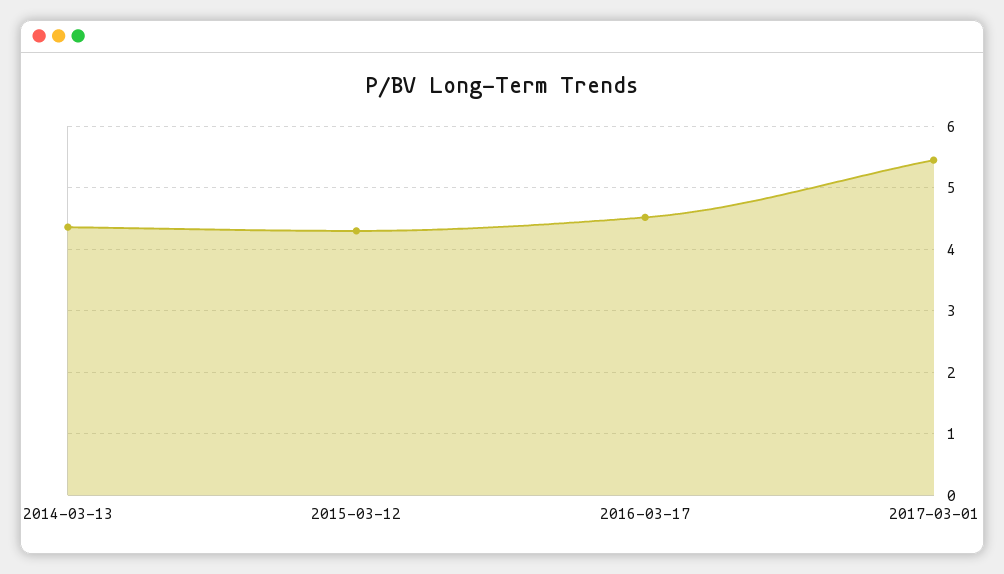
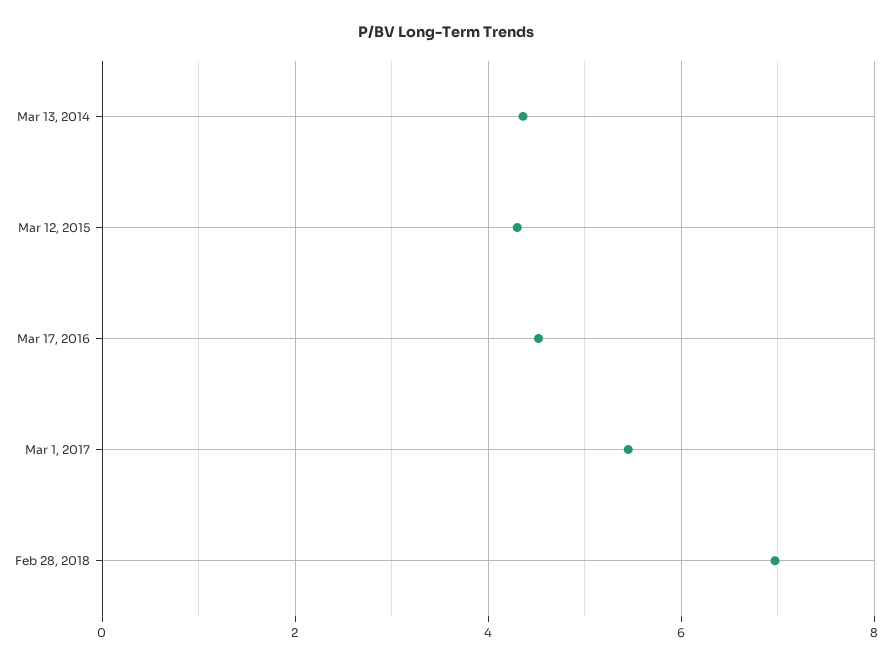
Feb 28, 2018: none -> 7

